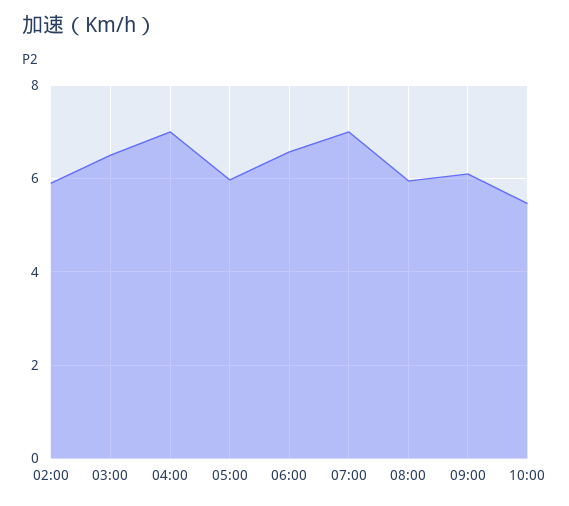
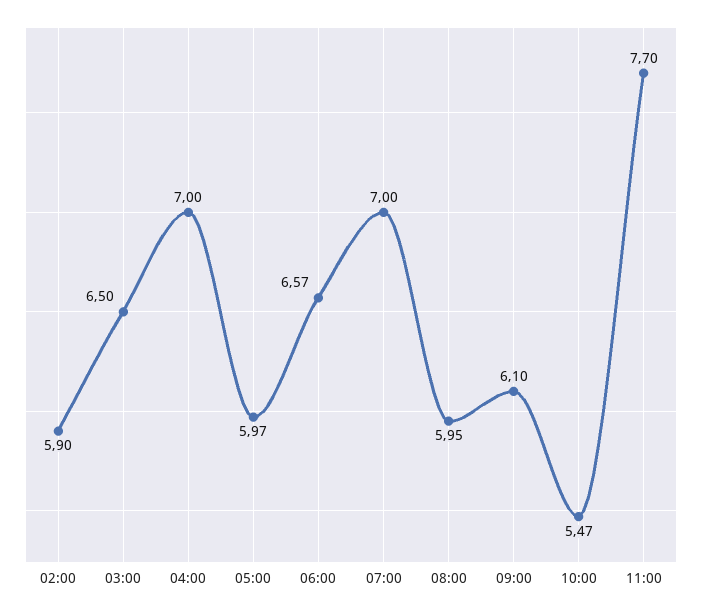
11:00: none -> 7.7

